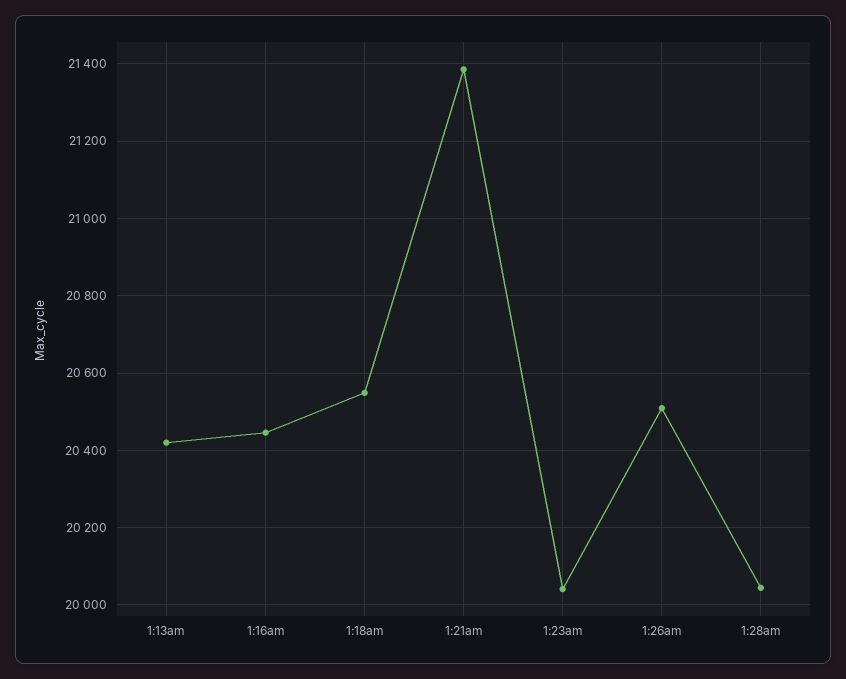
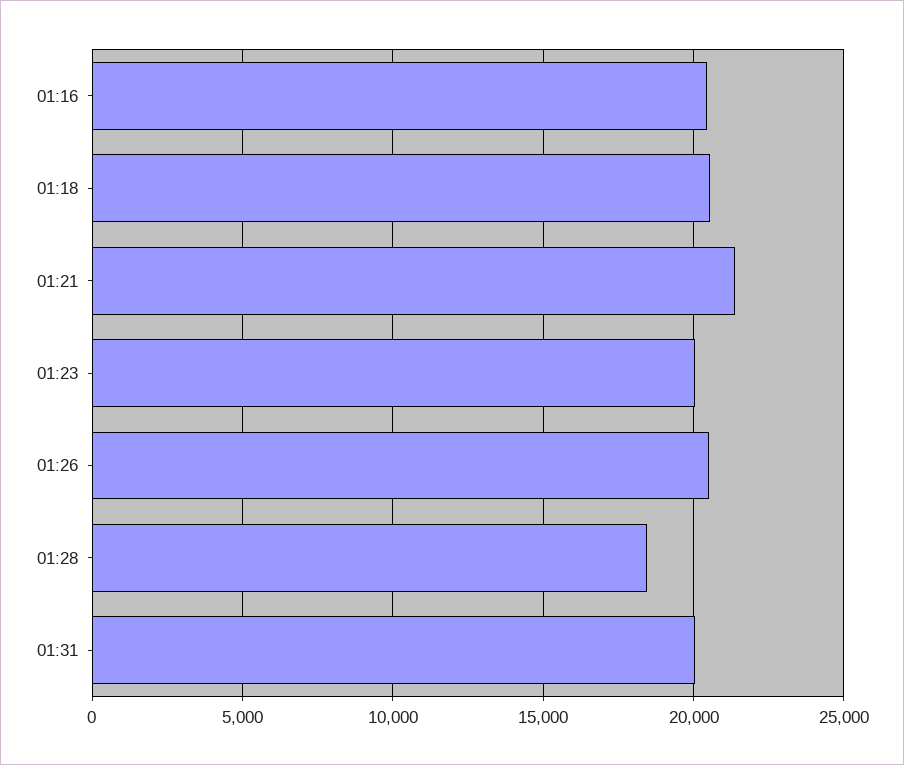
1:13am: 20420 -> none
1:28am: 20040 -> 18500
01:31: none -> 20000

